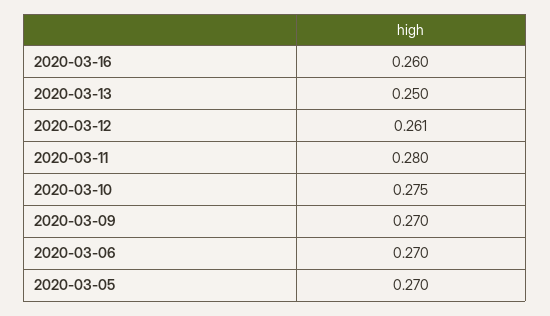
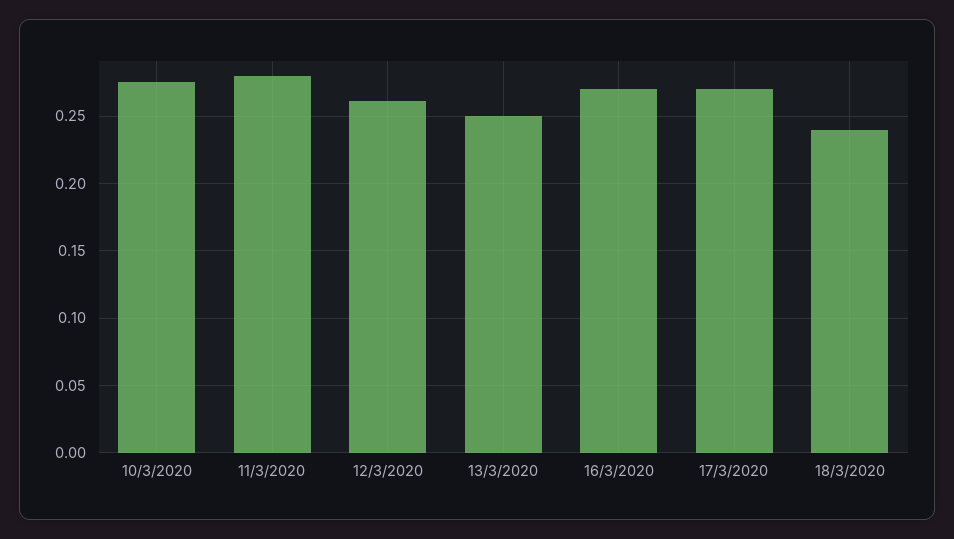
2020-03-16: 0.26 -> 0.27
2020-03-09: 0.27 -> none
2020-03-06: 0.27 -> none
2020-03-05: 0.27 -> none
17/3/2020: none -> 0.27
18/3/2020: none -> 0.24

